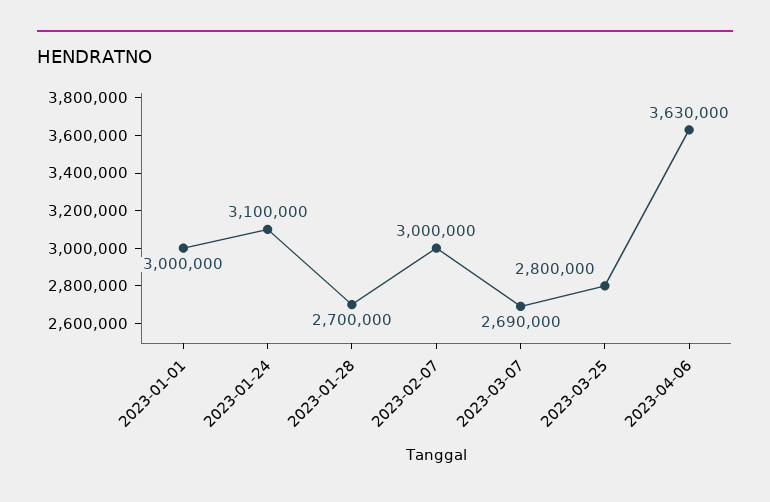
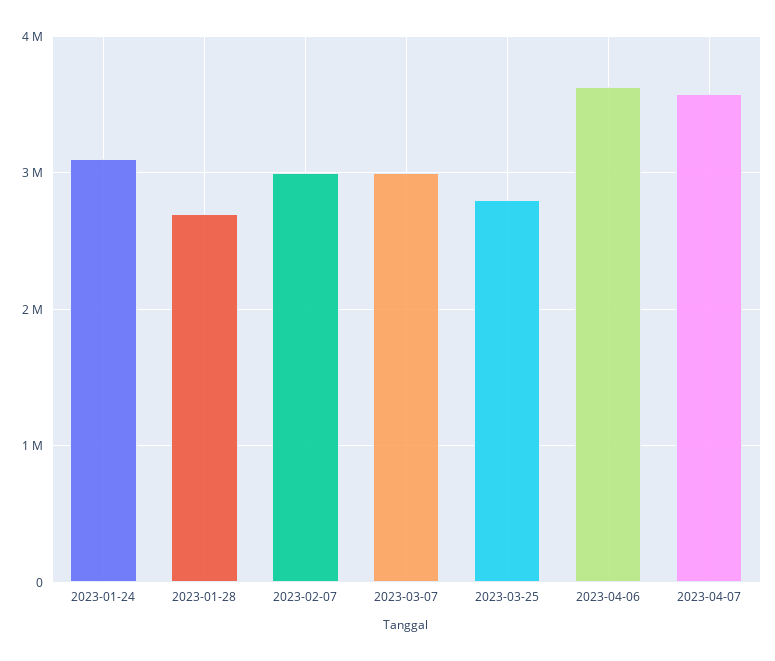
2023-01-01: 3000000 -> none
2023-03-07: 2690000 -> 3000000
2023-04-07: none -> 3600000

